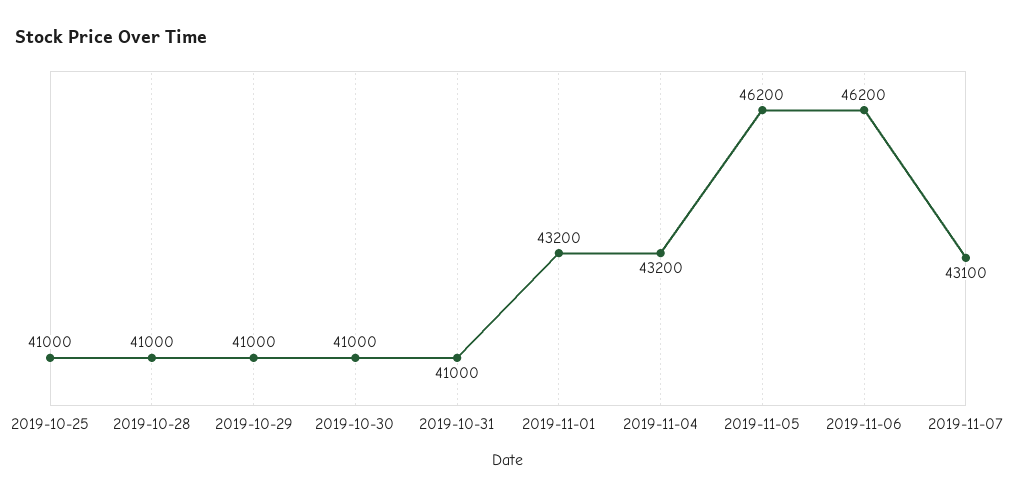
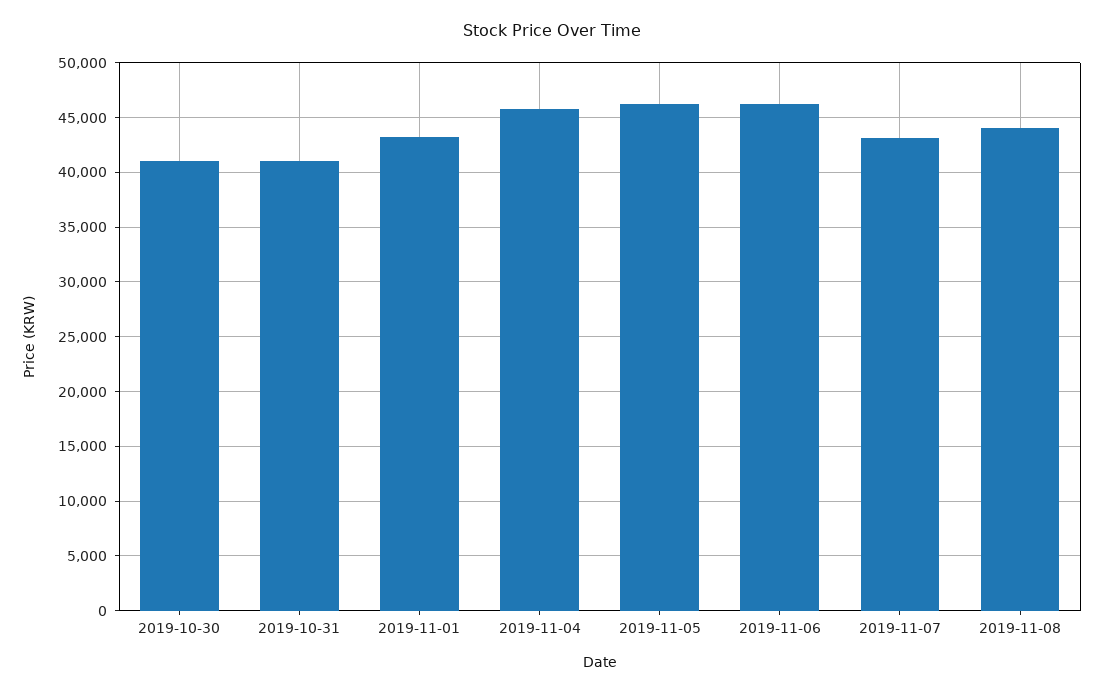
2019-10-25: 41000 -> none
2019-10-28: 41000 -> none
2019-10-29: 41000 -> none
2019-11-04: 43200 -> 46000
2019-11-08: none -> 44000

